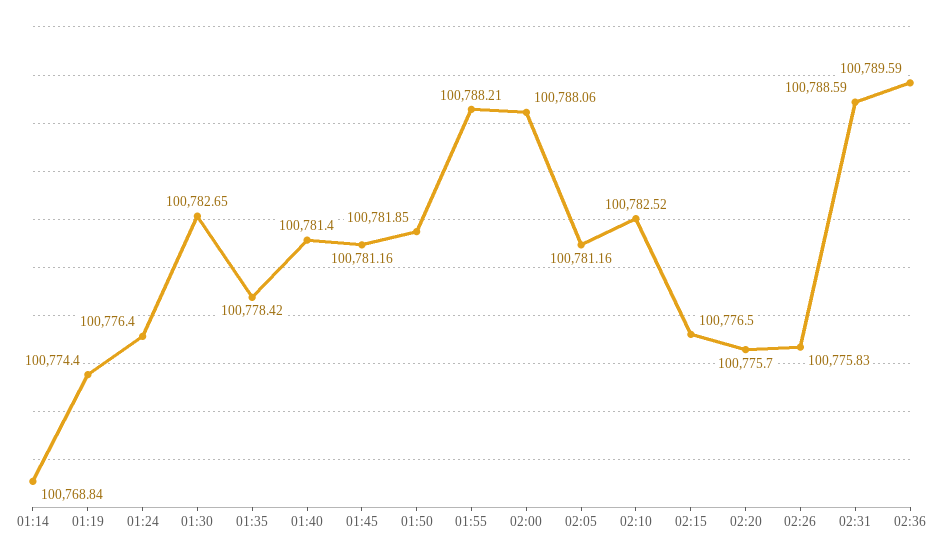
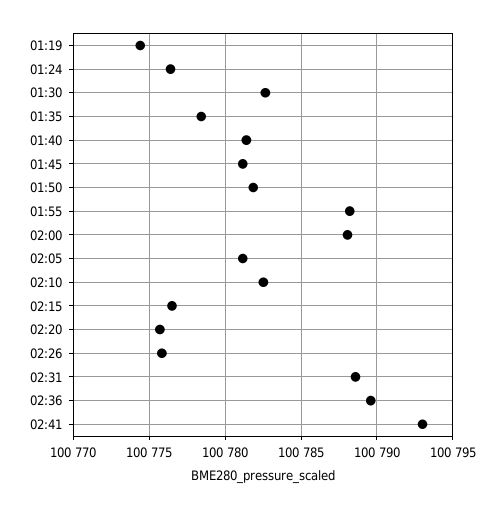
01:14: 100768.84 -> none
02:41: none -> 100793

